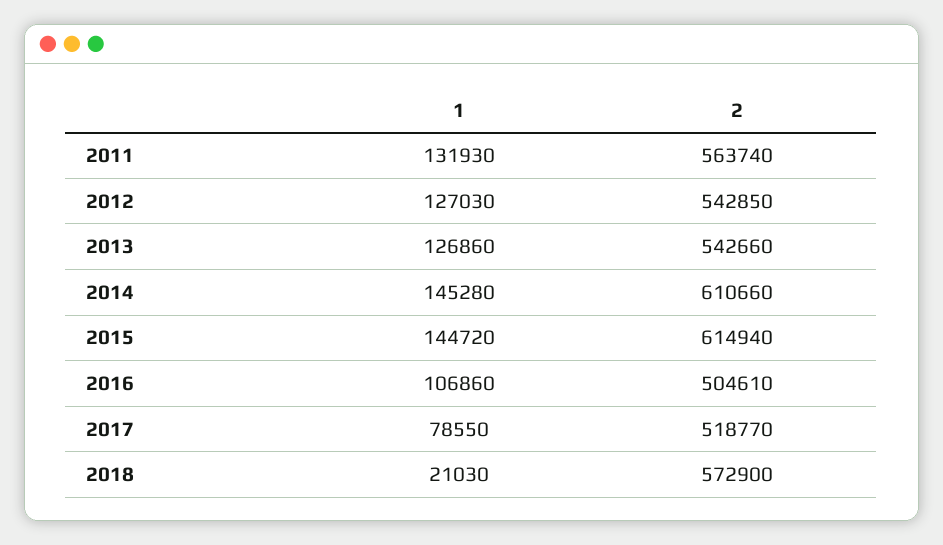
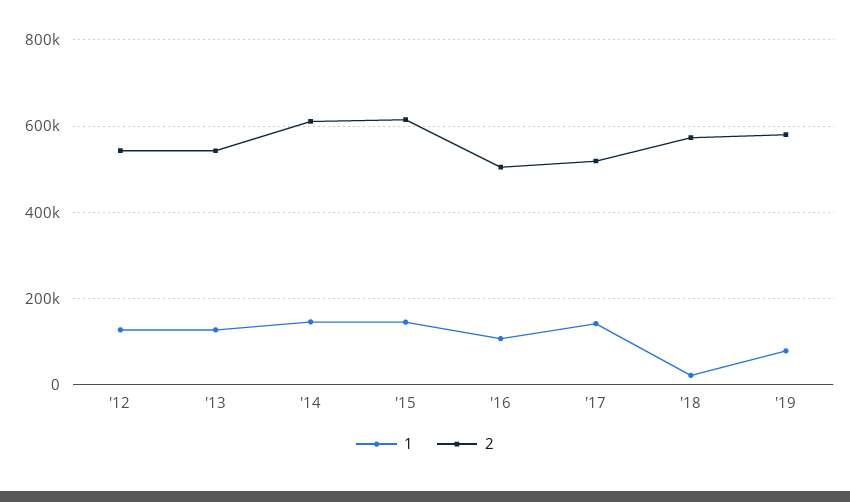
1, 2011: 131930 -> none
2, 2011: 563740 -> none
1, 2017: 78550 -> 140000
1, '19: none -> 80000
2, '19: none -> 580000

